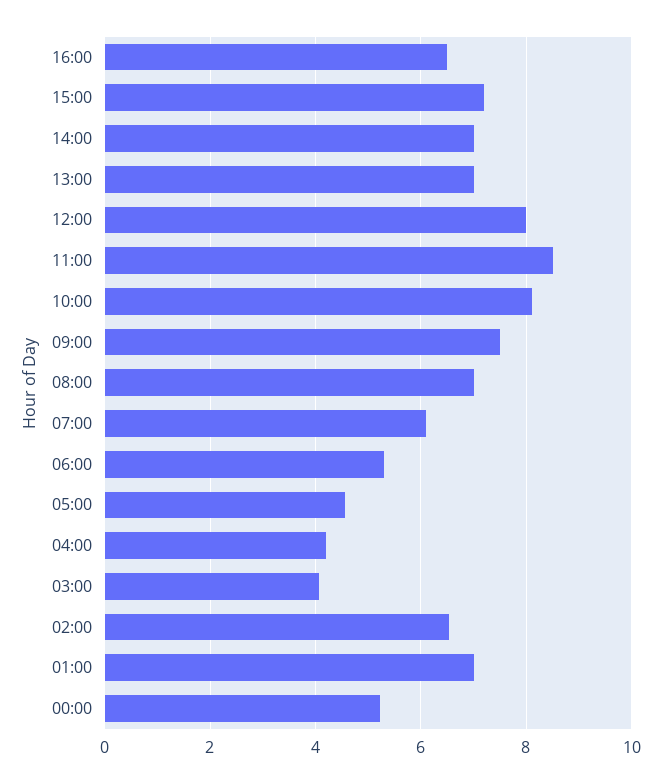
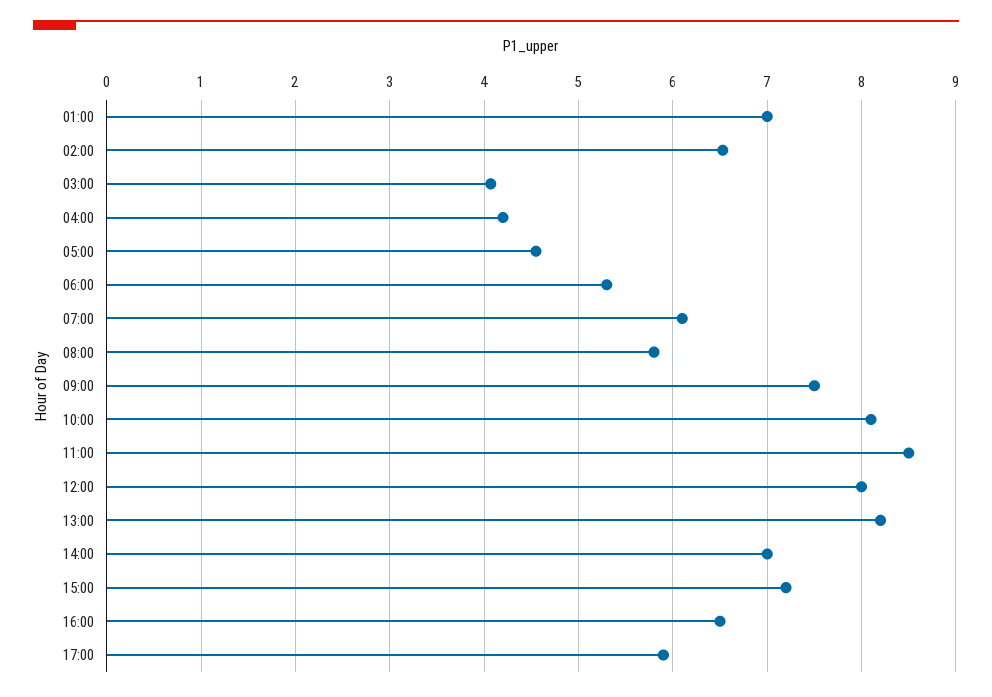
13:00: 7 -> 8.2
08:00: 7 -> 5.8
00:00: 5.2 -> none
17:00: none -> 5.9

